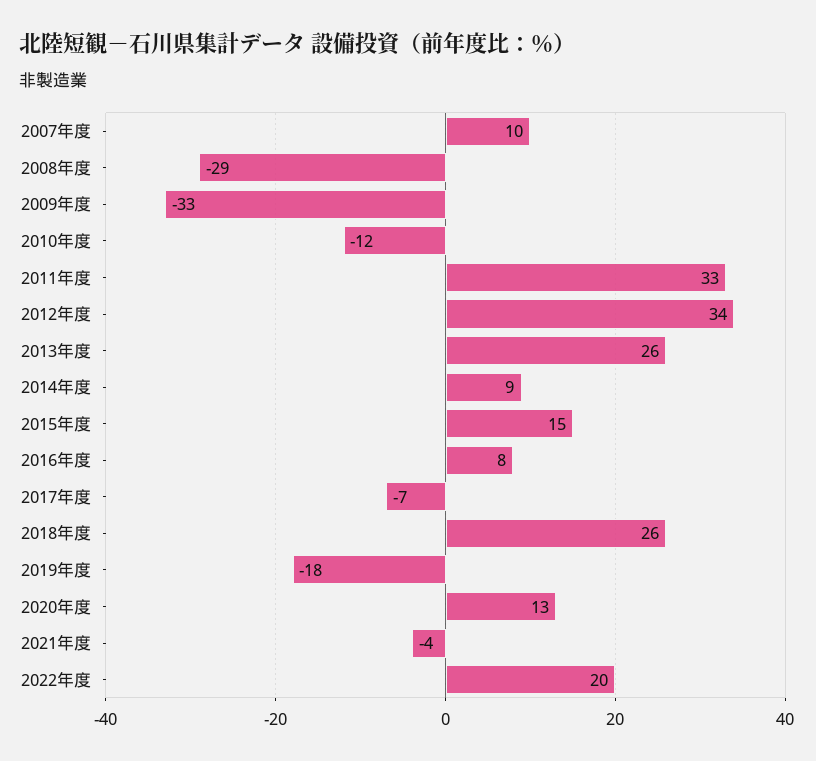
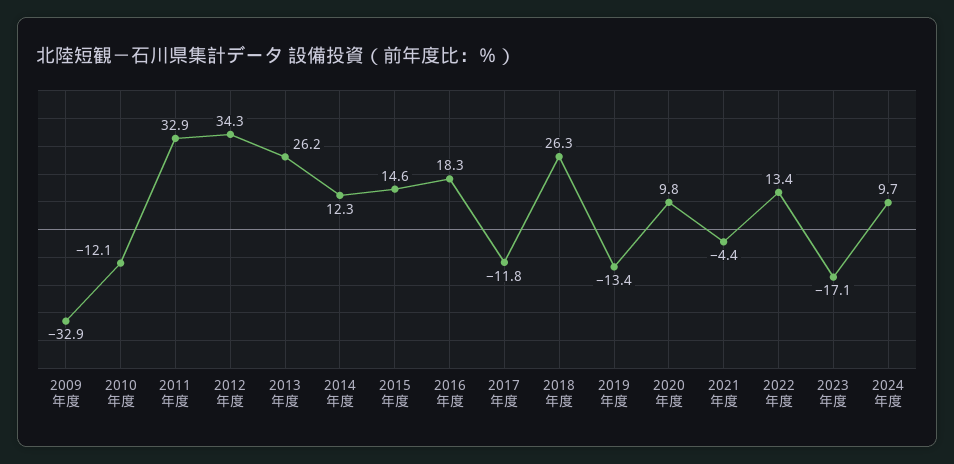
2007年度: 10 -> none
2008年度: -29 -> none
2014年度: 9 -> 12.3
2016年度: 8 -> 18.3
2017年度: -7 -> -11.8
2019年度: -18 -> -13.4
2020年度: 13 -> 9.8
2022年度: 20 -> 13.4
2023年度: none -> -17.1
2024年度: none -> 9.7

